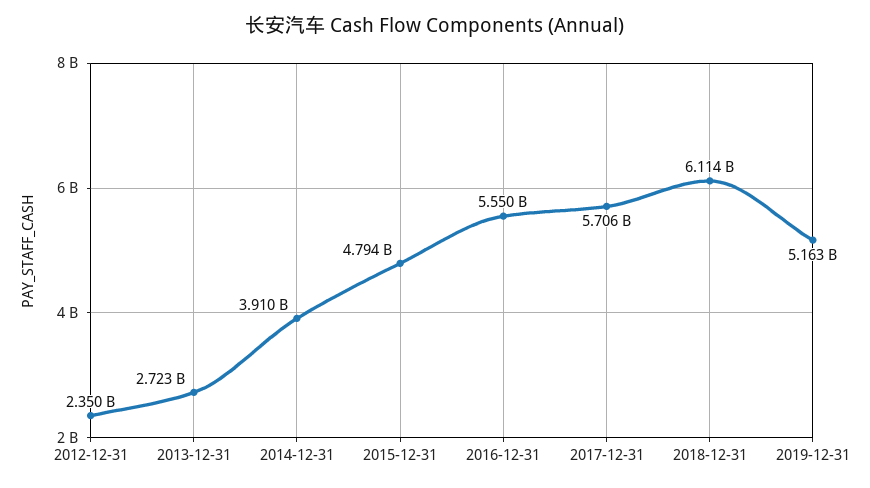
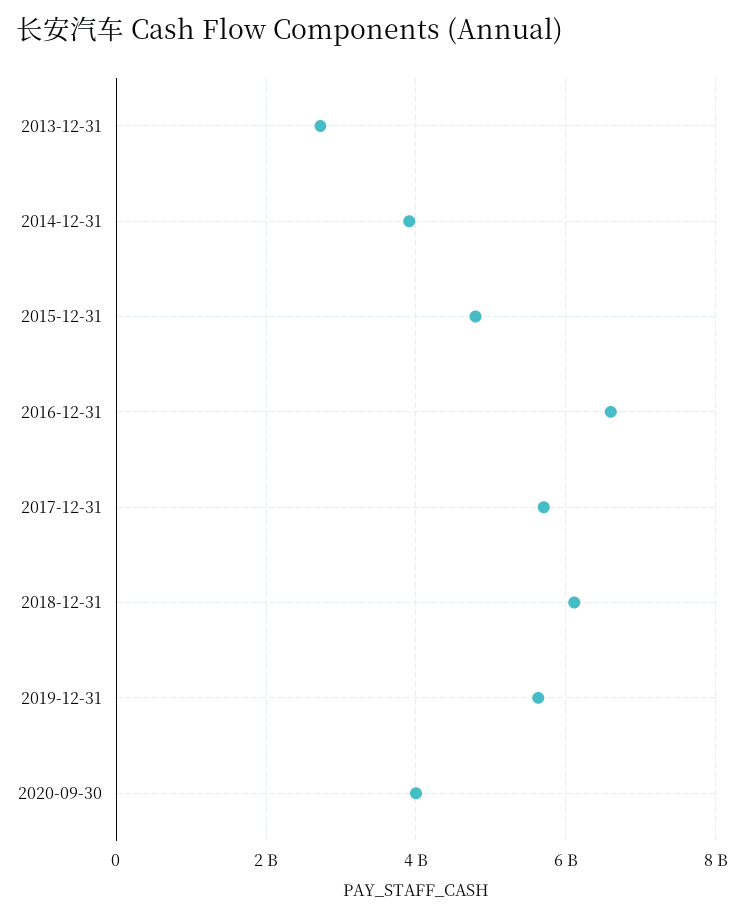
2012-12-31: 2350000000 -> none
2016-12-31: 5550000000 -> 6600000000
2019-12-31: 5163000000 -> 5600000000
2020-09-30: none -> 4000000000

